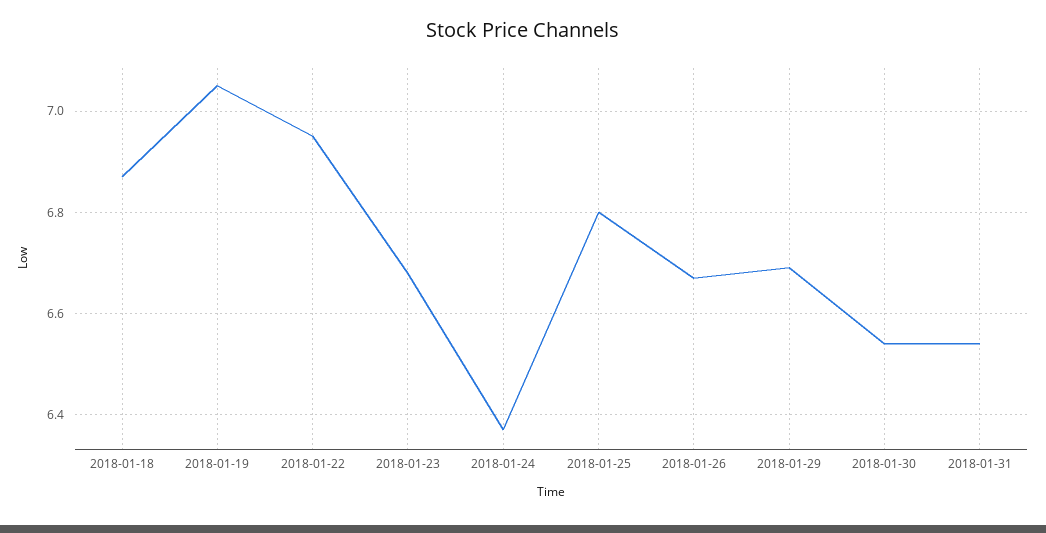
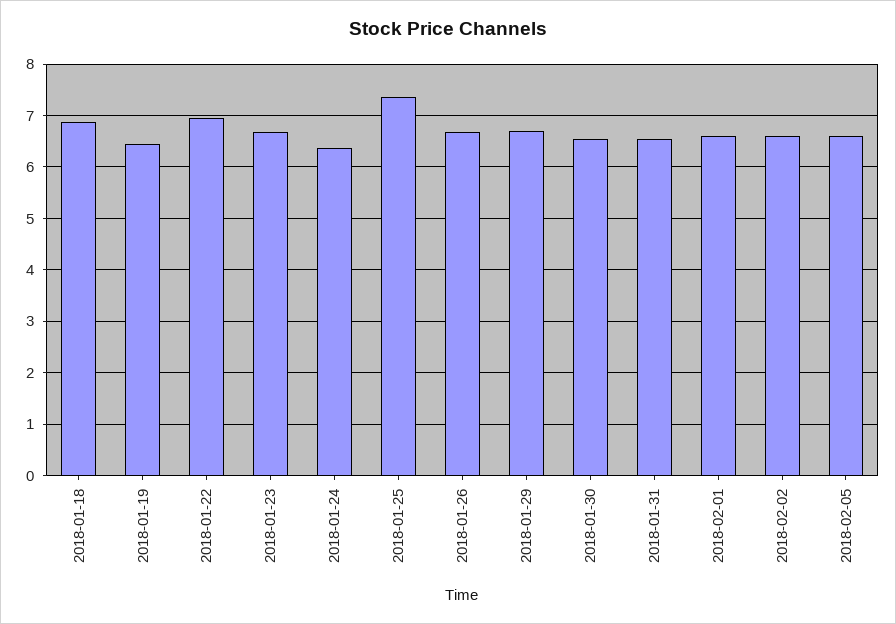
2018-01-19: 7.05 -> 6.4
2018-01-25: 6.8 -> 7.4
2018-02-01: none -> 6.6
2018-02-02: none -> 6.6
2018-02-05: none -> 6.6

